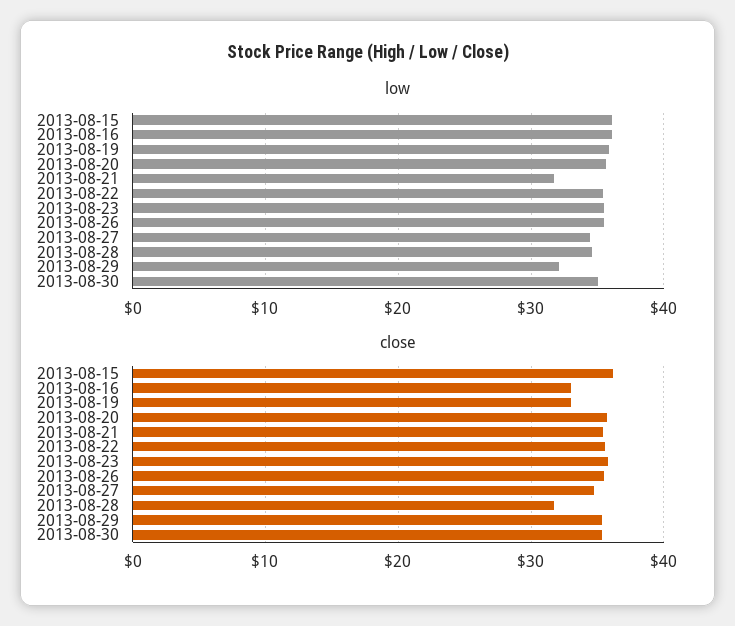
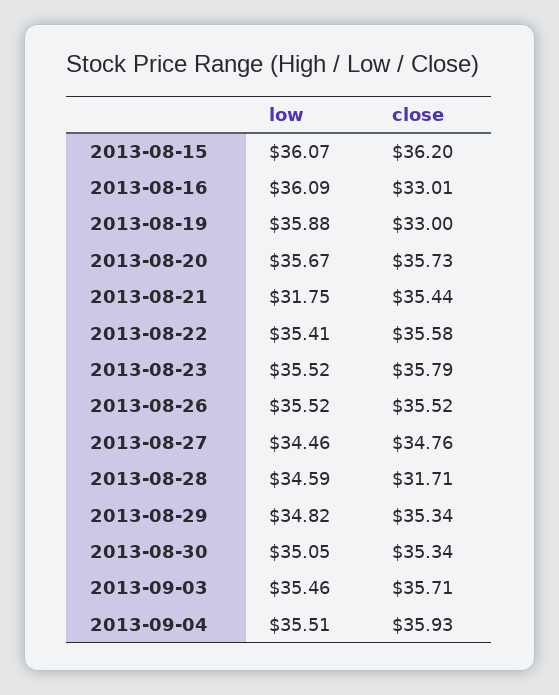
low, 2013-08-29: 32 -> 34.82
low, 2013-09-03: none -> 35.46
close, 2013-09-03: none -> 35.71
low, 2013-09-04: none -> 35.51
close, 2013-09-04: none -> 35.93

